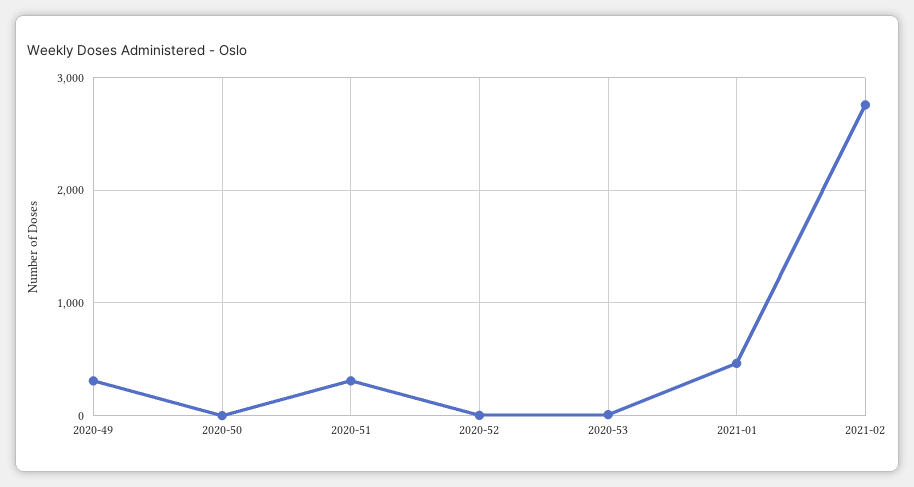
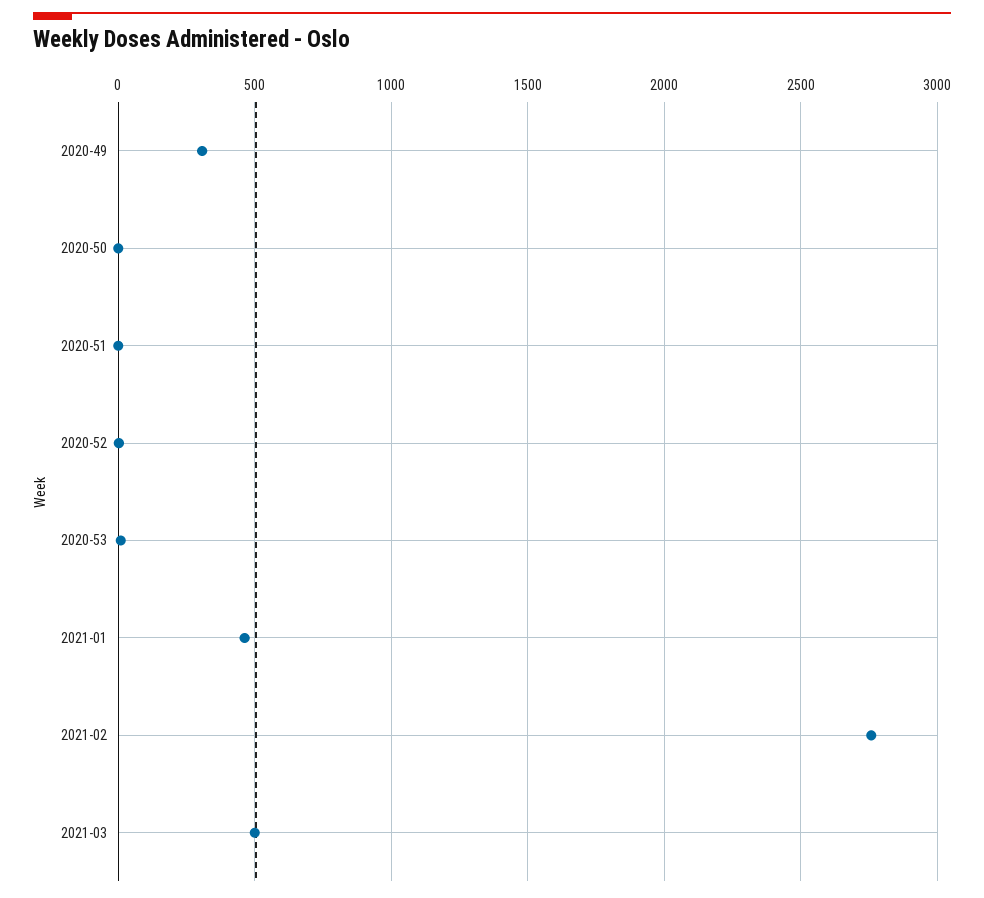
2020-51: 300 -> 0
2021-03: none -> 500

